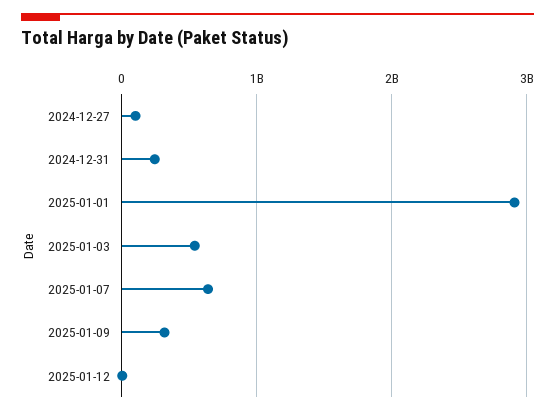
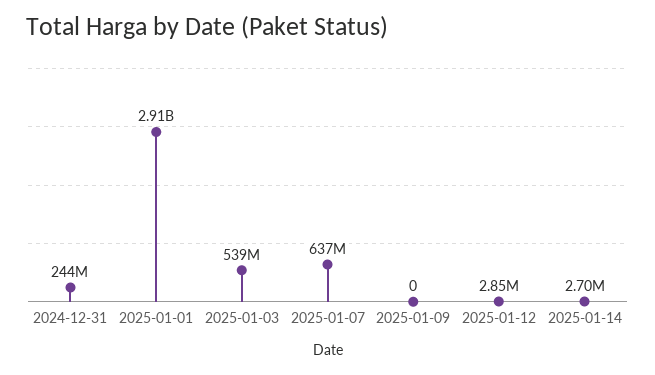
2024-12-27: 100000000 -> none
2025-01-09: 300000000 -> 0
2025-01-14: none -> 2700000

